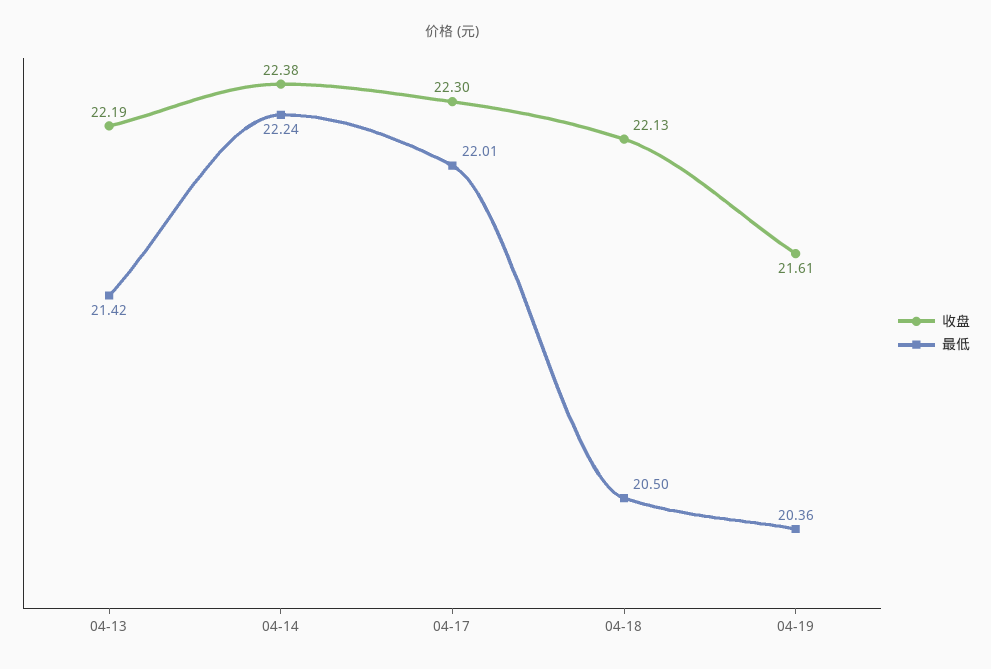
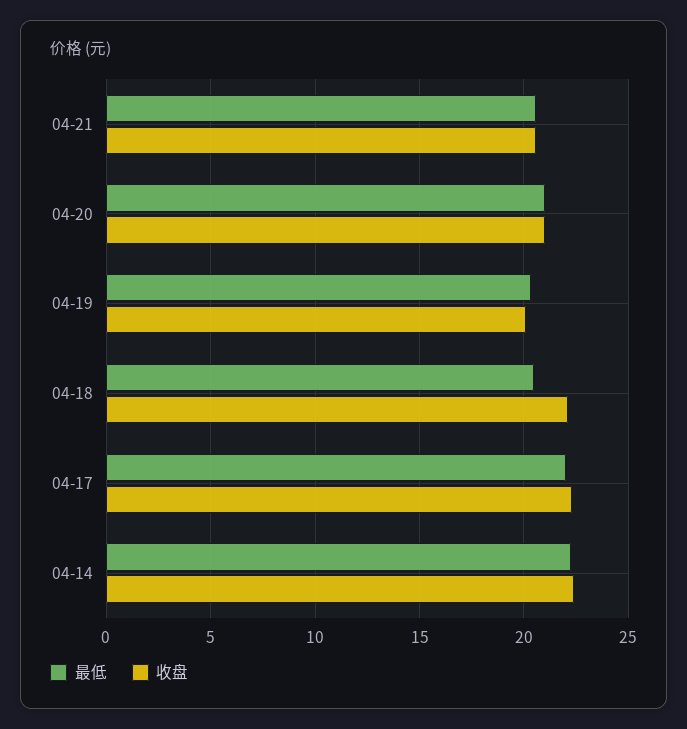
收盘, 04-13: 22.19 -> none
最低, 04-13: 21.42 -> none
收盘, 04-19: 21.61 -> 20
最低, 04-21: none -> 20.5
收盘, 04-21: none -> 20.5
最低, 04-20: none -> 21
收盘, 04-20: none -> 21

